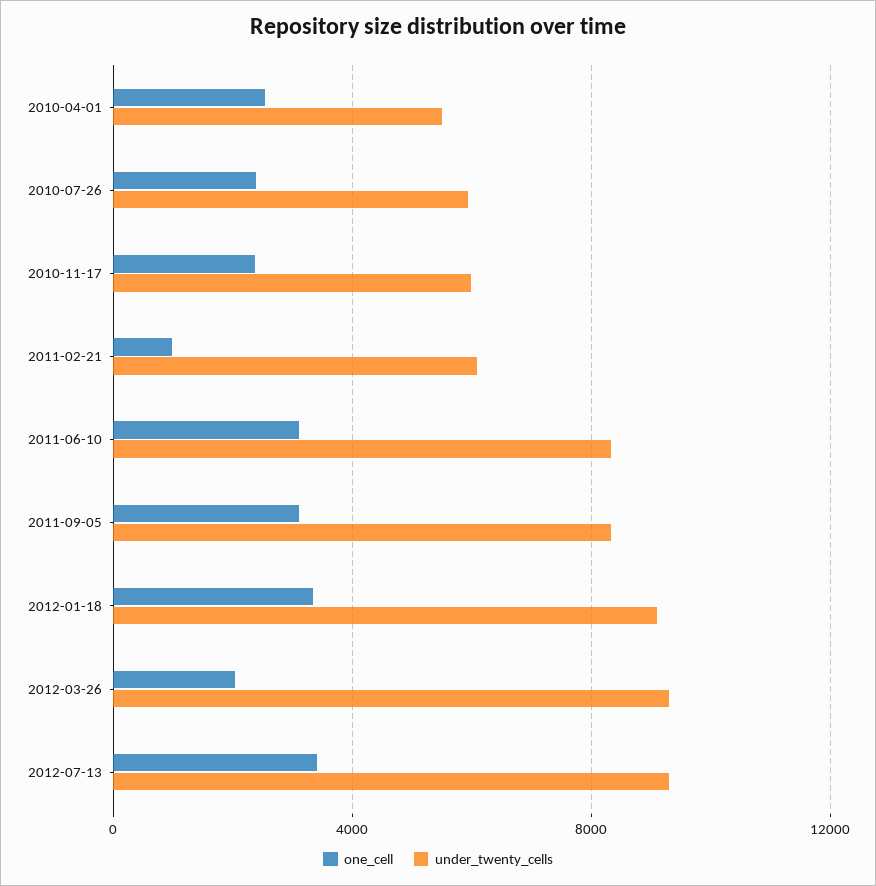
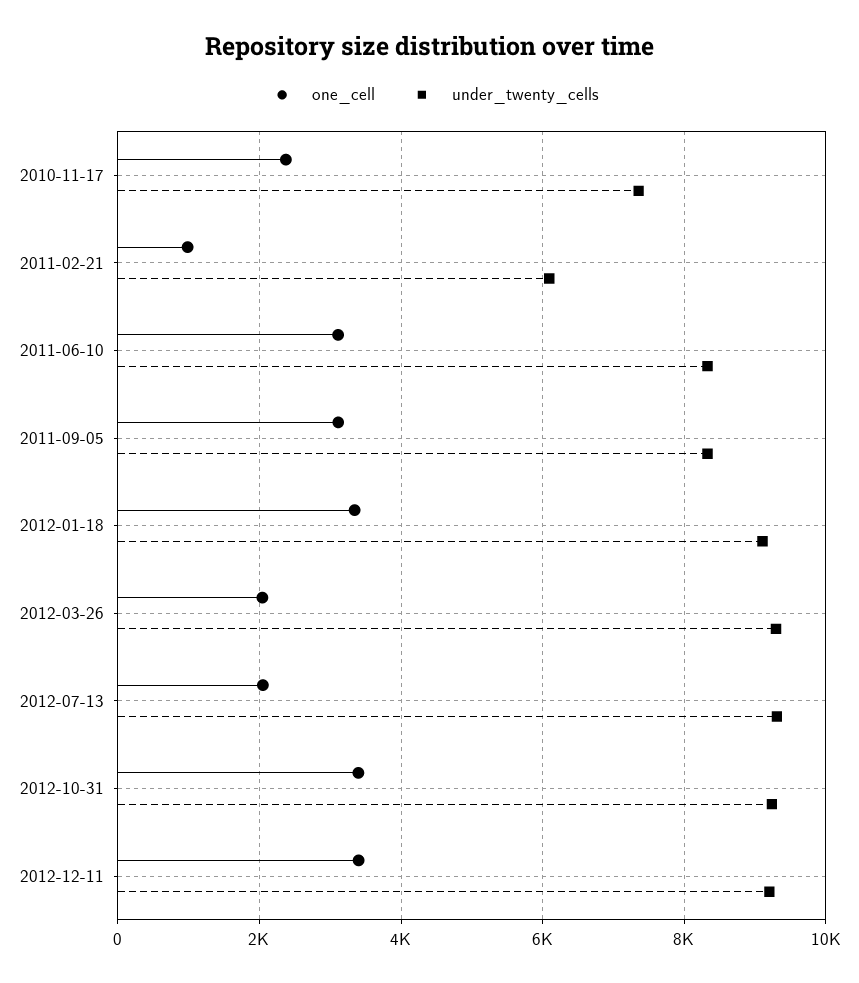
one_cell, 2010-04-01: 2500 -> none
under_twenty_cells, 2010-04-01: 5500 -> none
one_cell, 2010-07-26: 2500 -> none
under_twenty_cells, 2010-07-26: 6000 -> none
under_twenty_cells, 2010-11-17: 6000 -> 7400
one_cell, 2012-07-13: 3500 -> 2000
one_cell, 2012-10-31: none -> 3400
under_twenty_cells, 2012-10-31: none -> 9200
one_cell, 2012-12-11: none -> 3400
under_twenty_cells, 2012-12-11: none -> 9200

